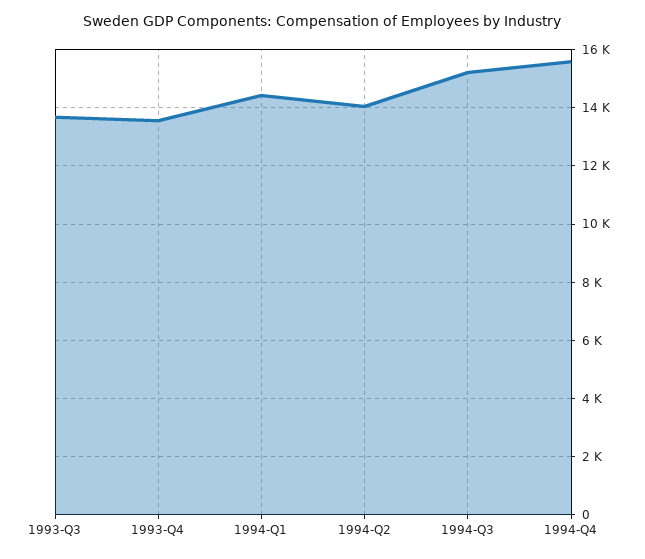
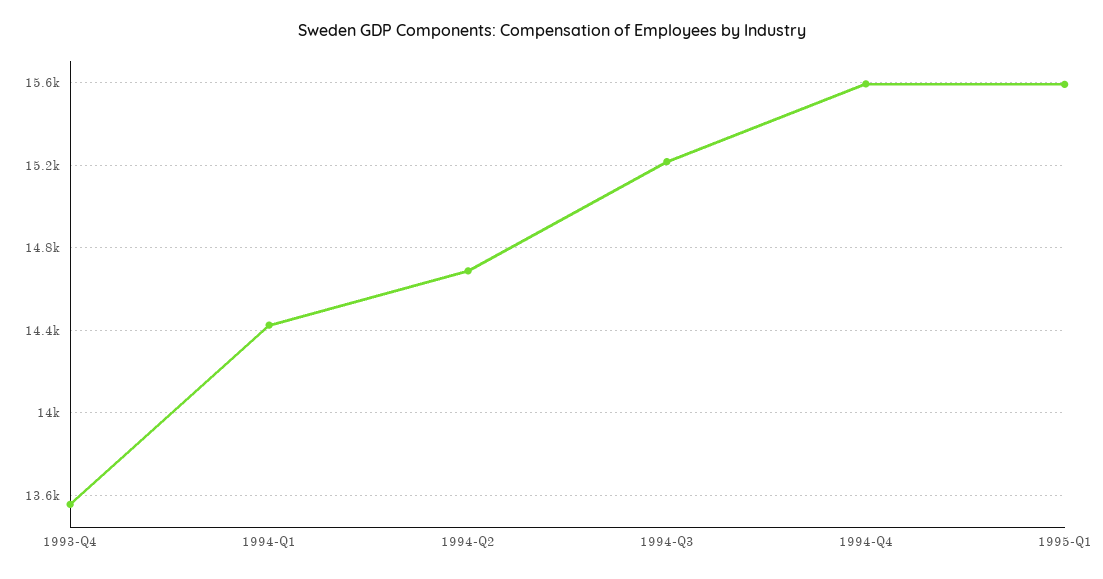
1993-Q3: 13750 -> none
1994-Q2: 14000 -> 14700
1995-Q1: none -> 15600

